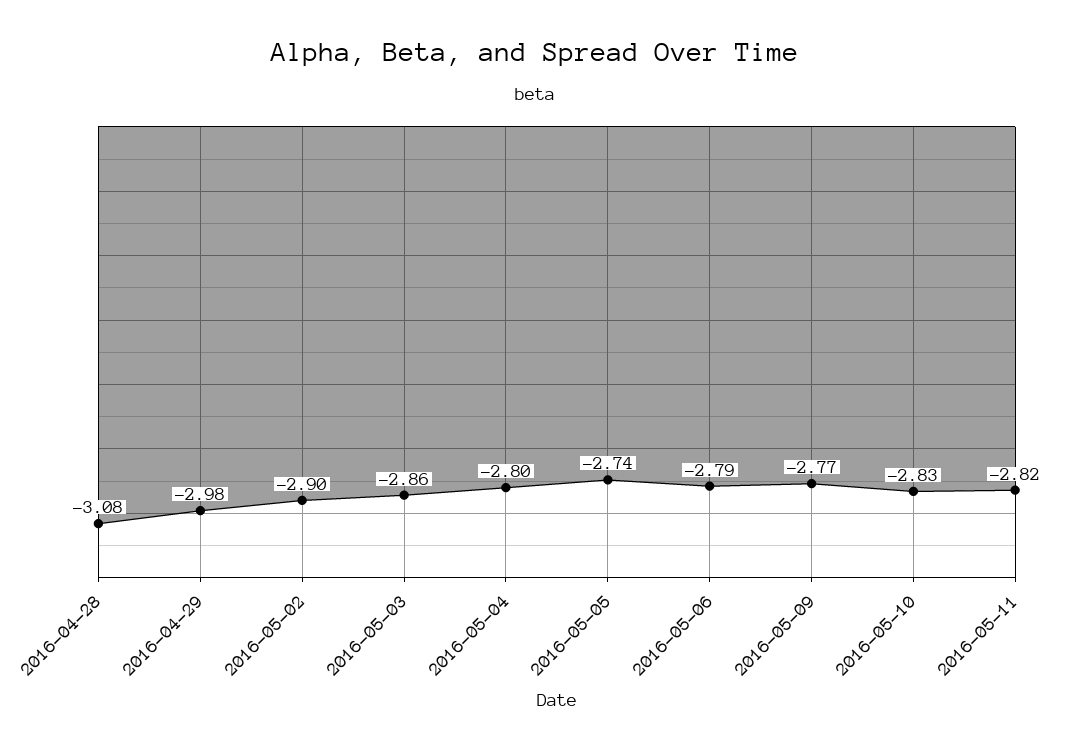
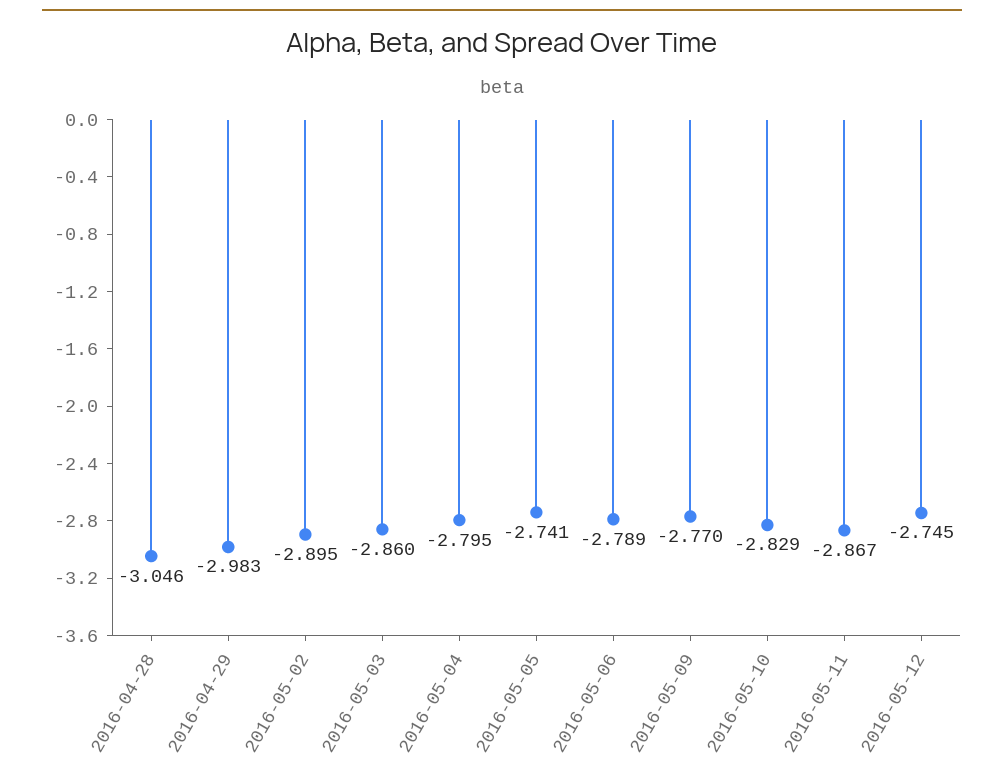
2016-04-28: -3.08 -> -3.046
2016-05-11: -2.82 -> -2.867
2016-05-12: none -> -2.745

